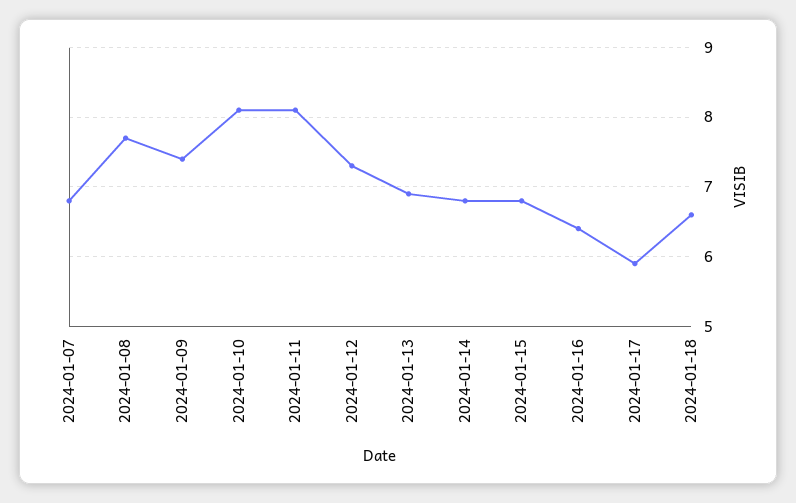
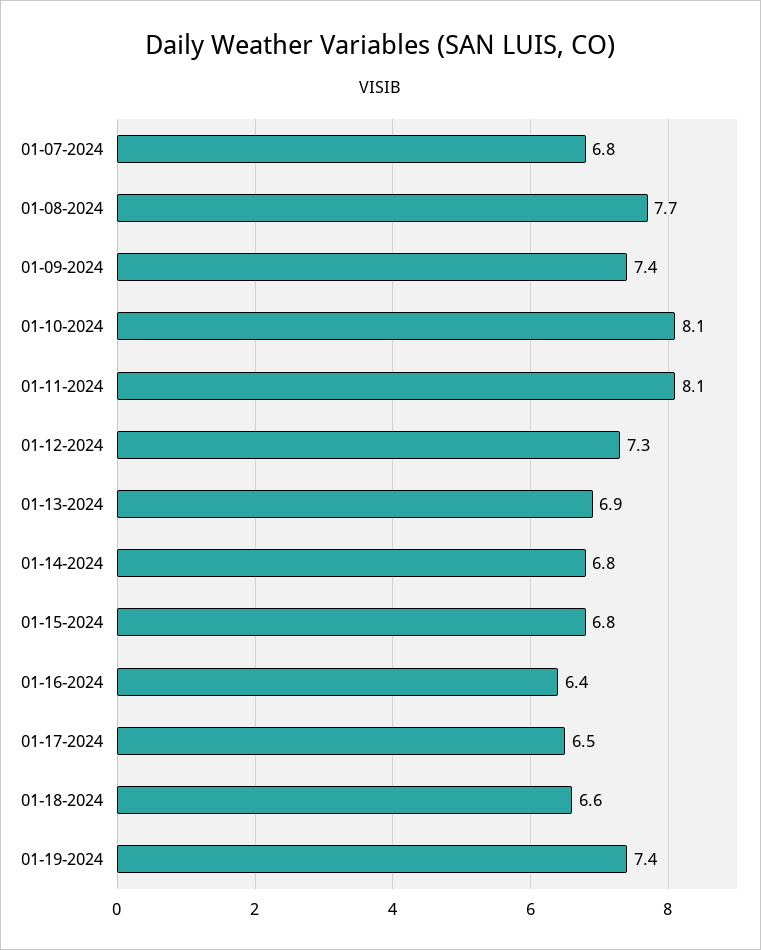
2024-01-17: 5.9 -> 6.5
01-19-2024: none -> 7.4

